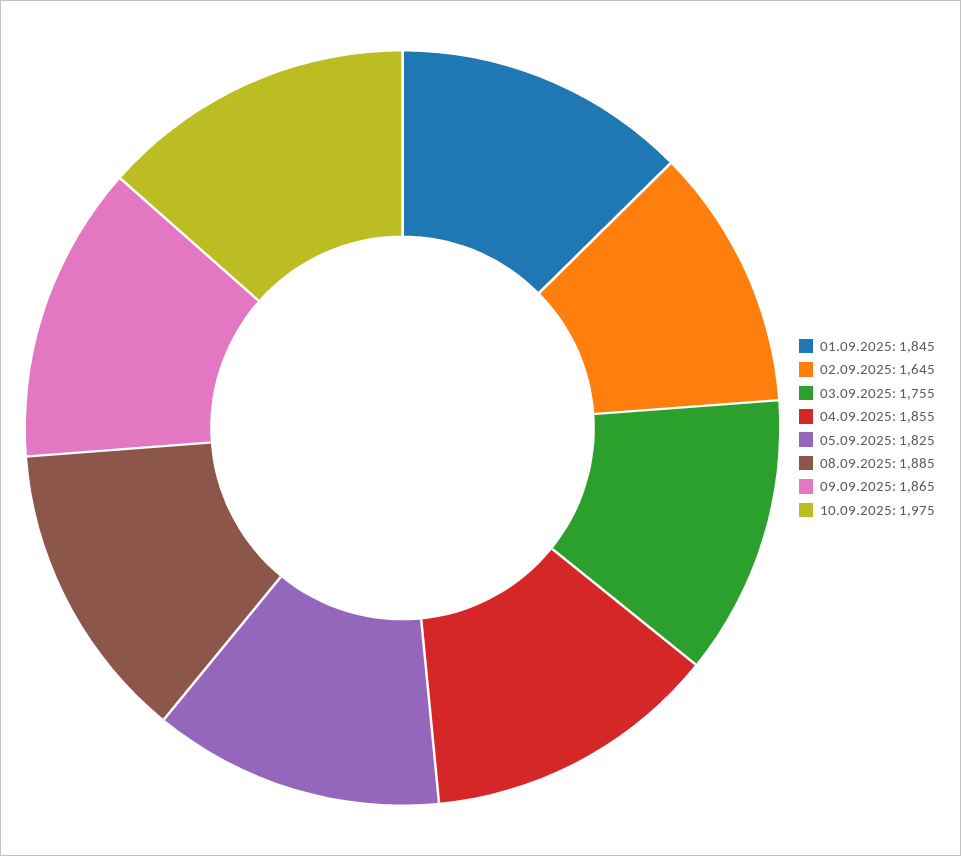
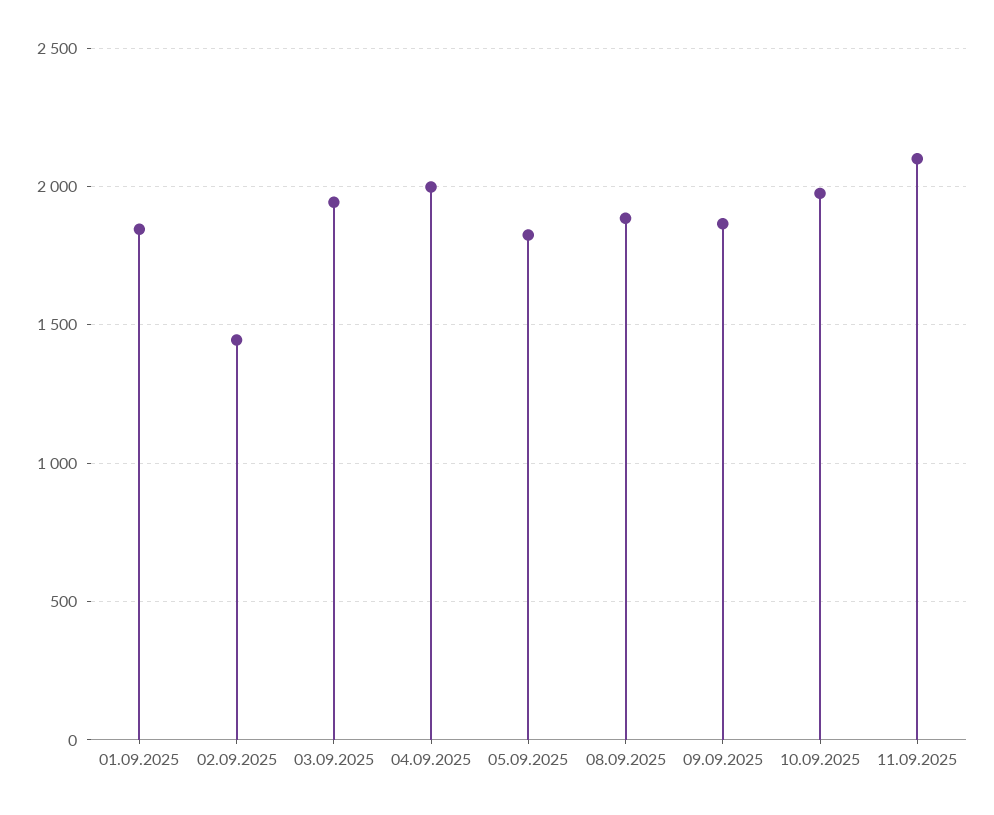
02.09.2025: 1645 -> 1450
03.09.2025: 1755 -> 1950
04.09.2025: 1855 -> 2000
11.09.2025: none -> 2100

